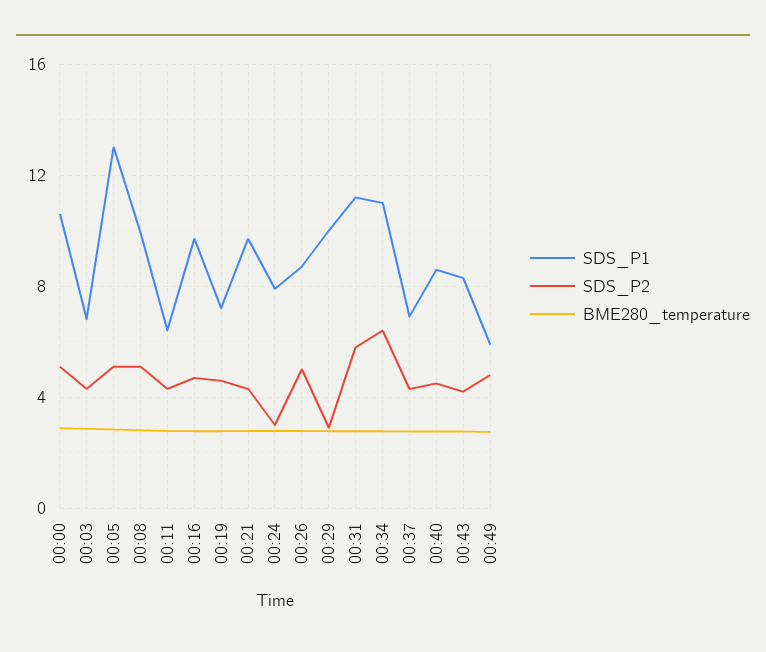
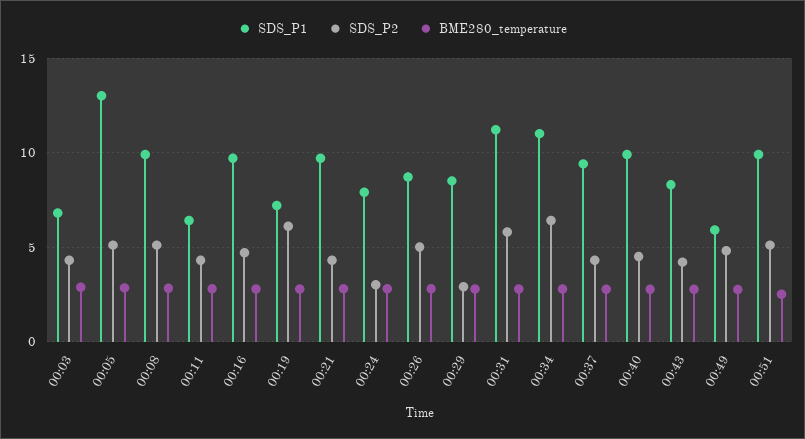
SDS_P1, 00:00: 10.5 -> none
SDS_P2, 00:00: 5 -> none
BME280_temperature, 00:00: 3 -> none
SDS_P2, 00:19: 4.5 -> 6
SDS_P1, 00:29: 10 -> 8.5
SDS_P1, 00:37: 7 -> 9.5
SDS_P1, 00:40: 8.5 -> 10
SDS_P1, 00:51: none -> 10
SDS_P2, 00:51: none -> 5
BME280_temperature, 00:51: none -> 2.5

